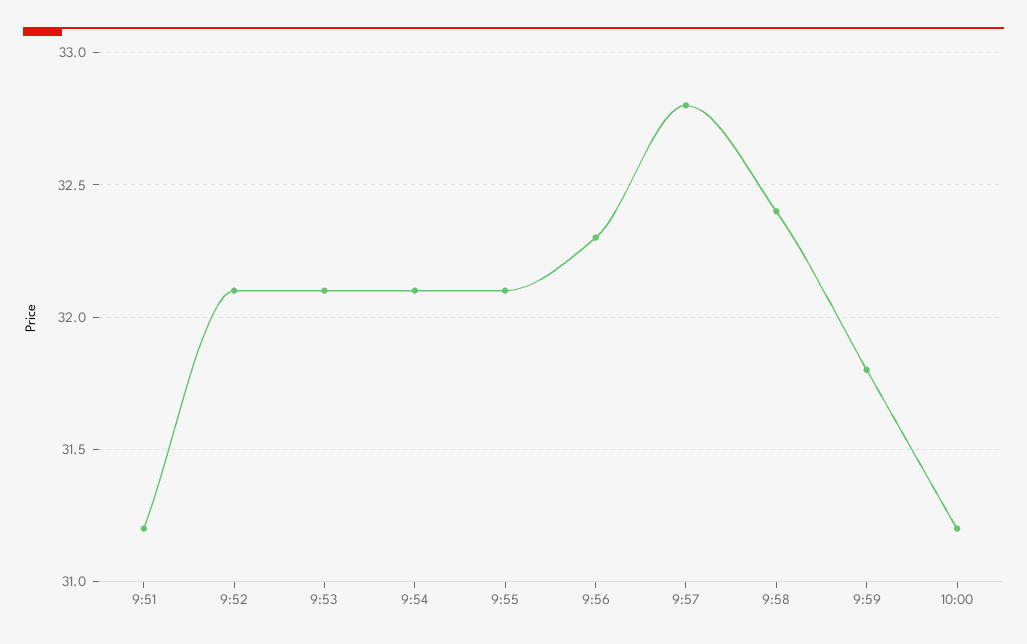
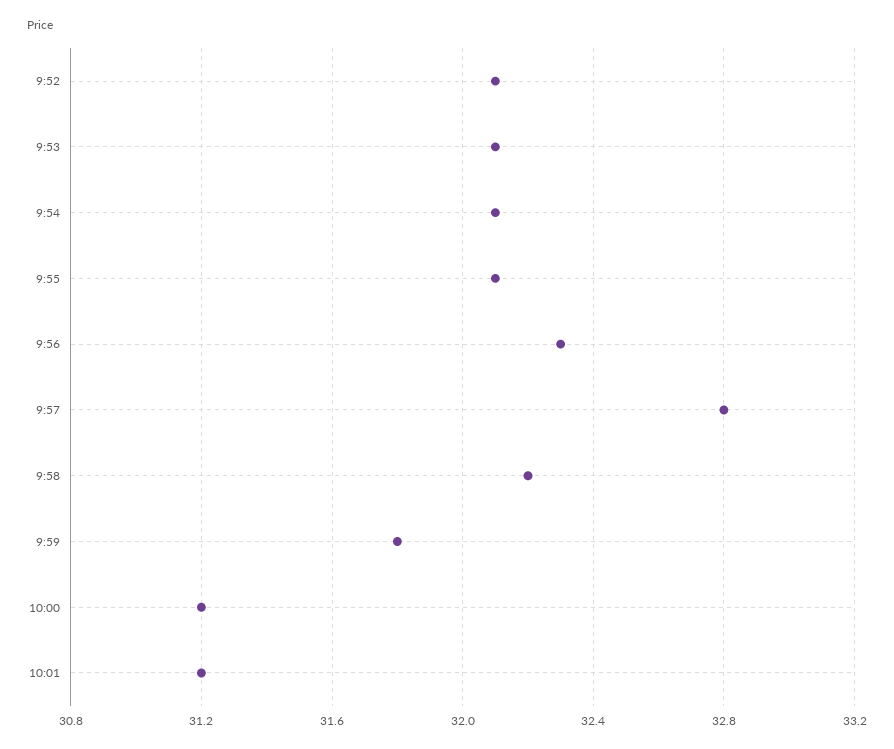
9:51: 31.2 -> none
9:58: 32.4 -> 32.2
10:01: none -> 31.2

